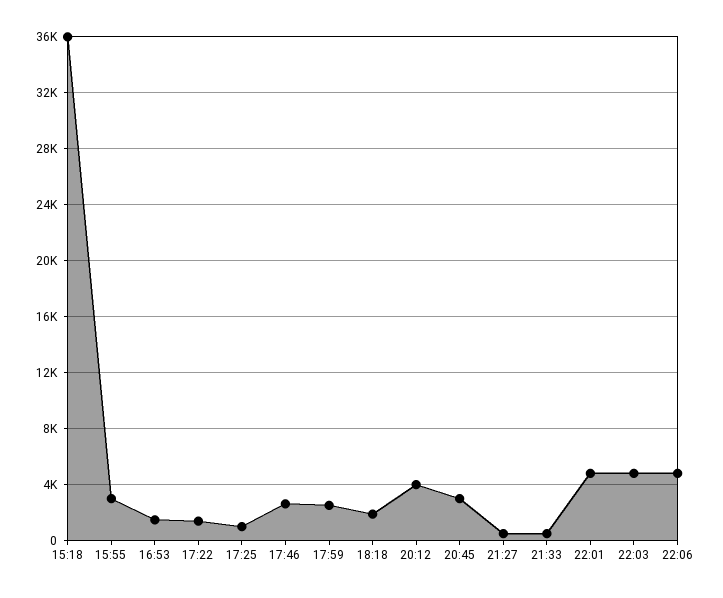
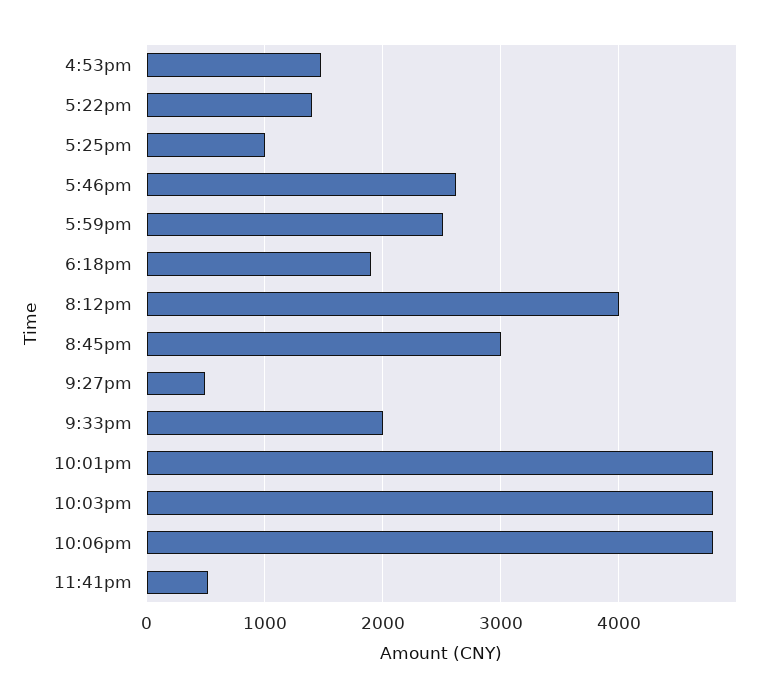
15:18: 36000 -> none
15:55: 3000 -> none
21:33: 500 -> 2000
11:41pm: none -> 500

